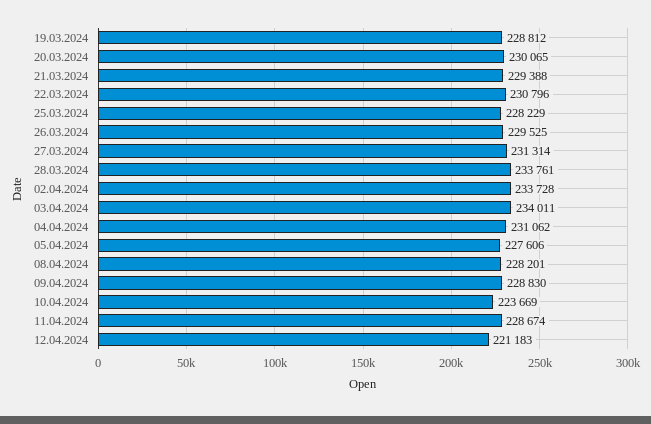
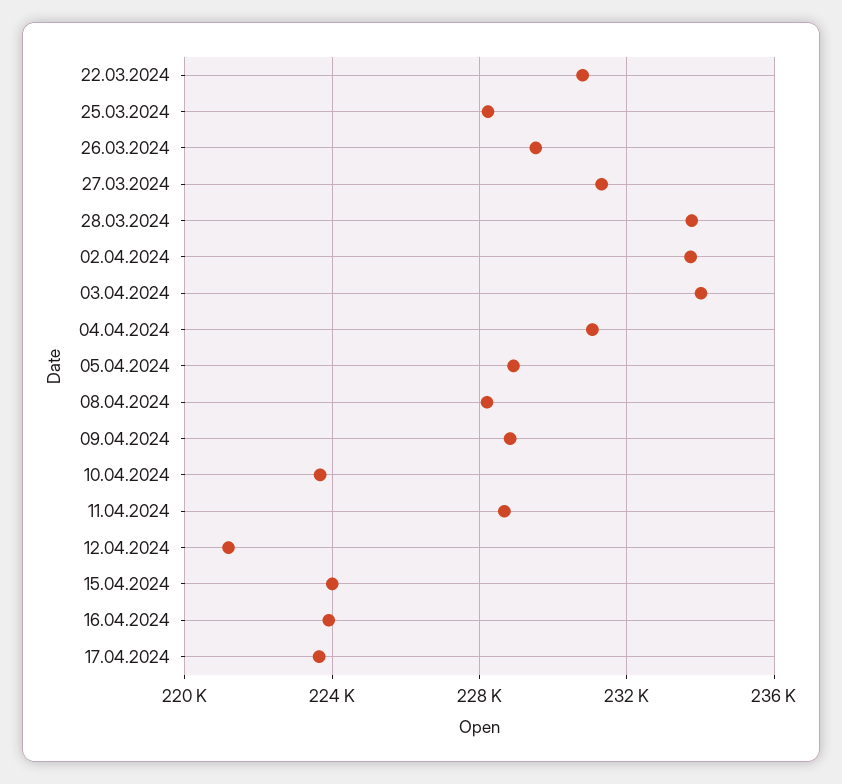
19.03.2024: 228812 -> none
20.03.2024: 230065 -> none
21.03.2024: 229388 -> none
05.04.2024: 227606 -> 229000
15.04.2024: none -> 224000
16.04.2024: none -> 224000
17.04.2024: none -> 223500

